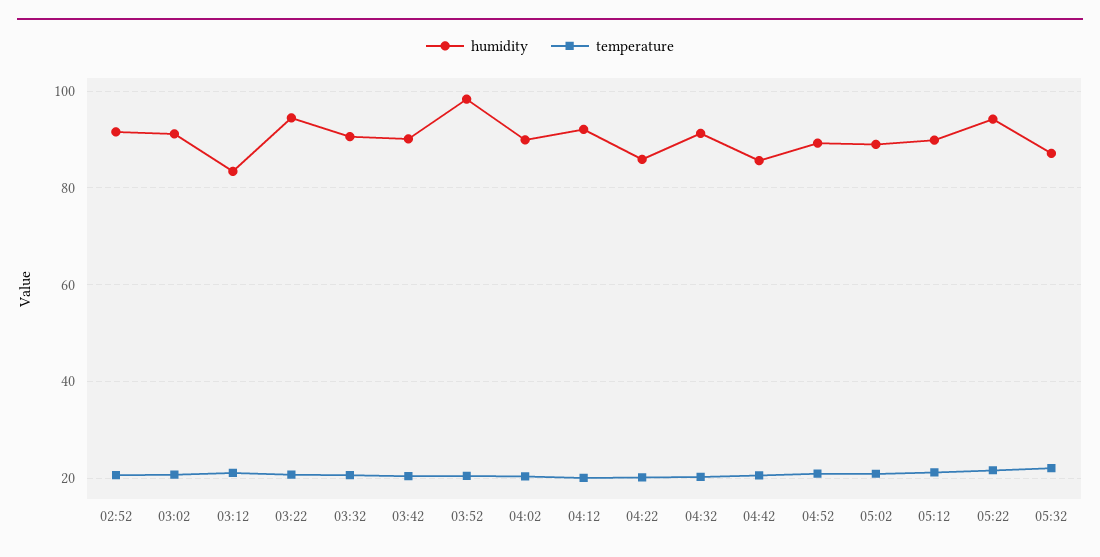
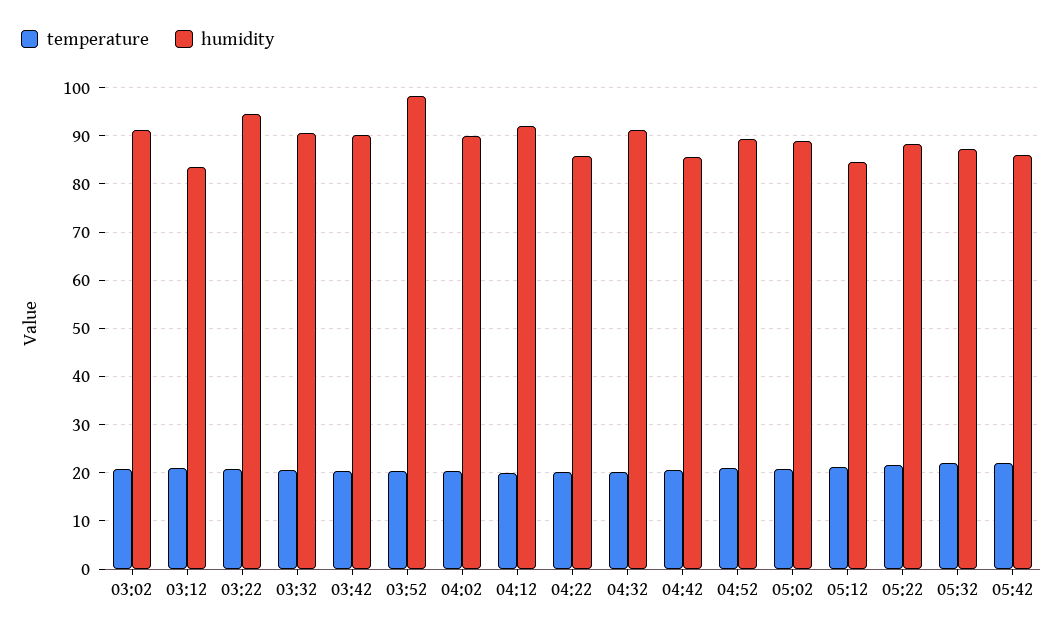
humidity, 02:52: 92 -> none
temperature, 02:52: 20 -> none
humidity, 05:12: 90 -> 84
humidity, 05:22: 94 -> 88
temperature, 05:42: none -> 22
humidity, 05:42: none -> 86

